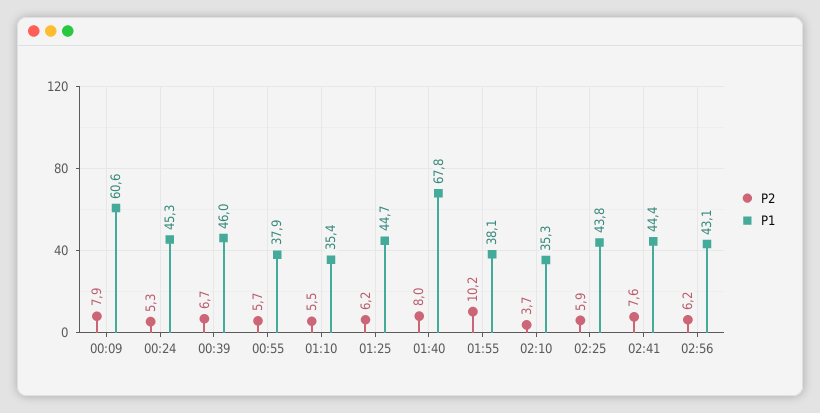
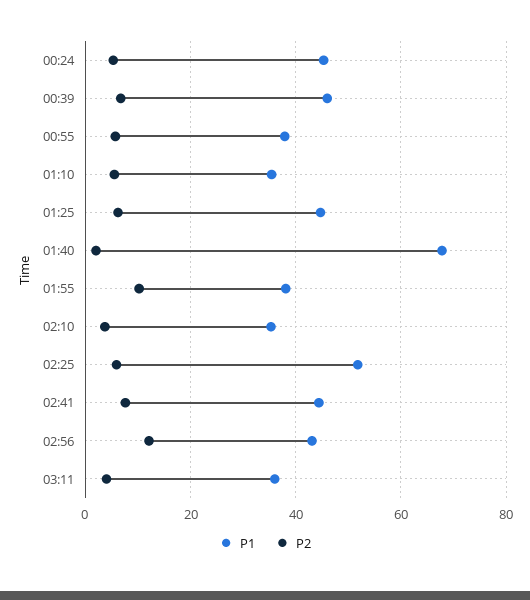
P2, 00:09: 7.9 -> none
P1, 00:09: 60.6 -> none
P2, 01:40: 8 -> 2
P1, 02:25: 43.8 -> 52
P2, 02:56: 6.2 -> 12
P1, 03:11: none -> 36
P2, 03:11: none -> 4

